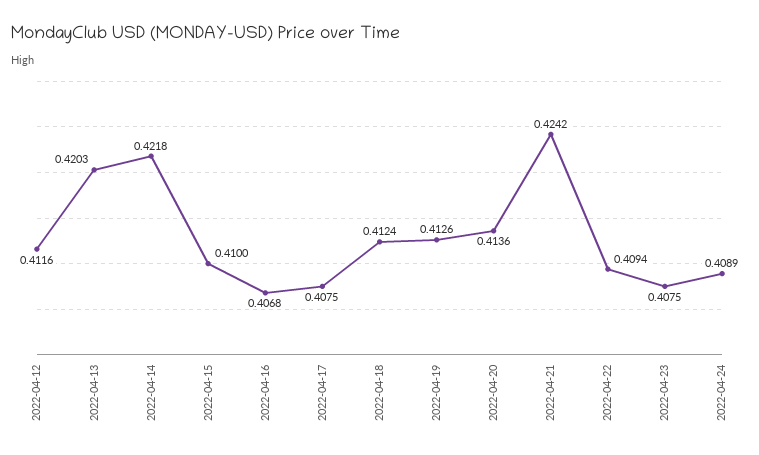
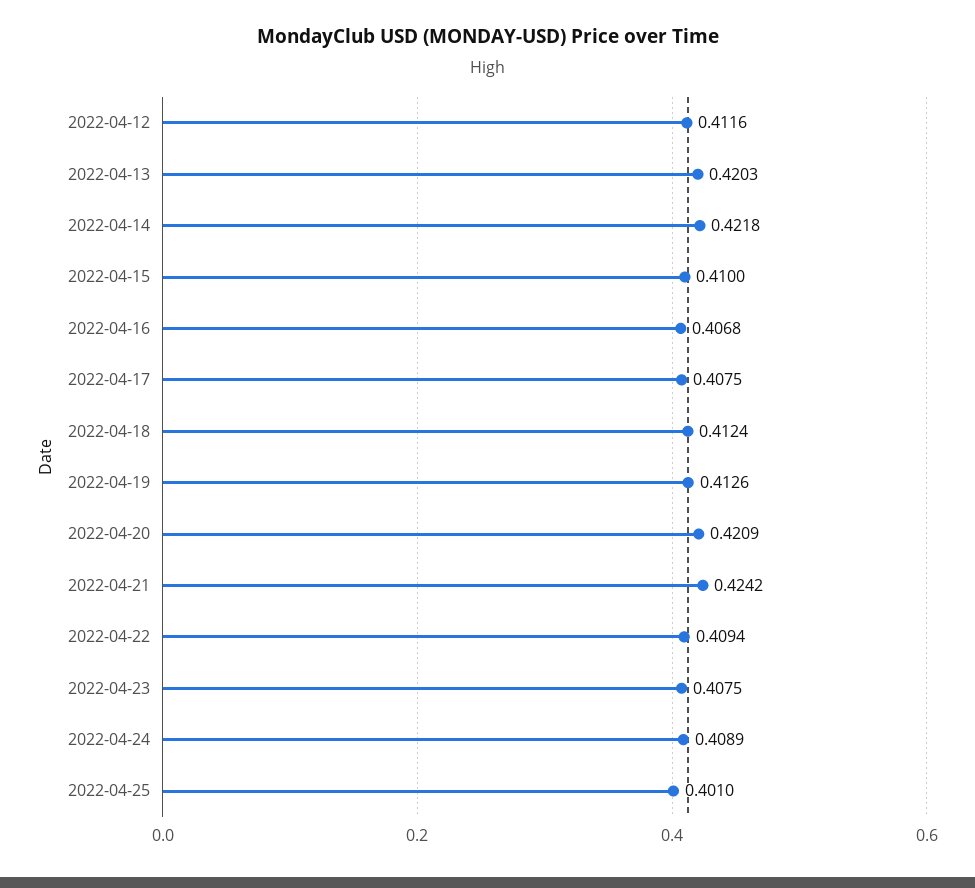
2022-04-20: 0.4136 -> 0.4209
2022-04-25: none -> 0.401

